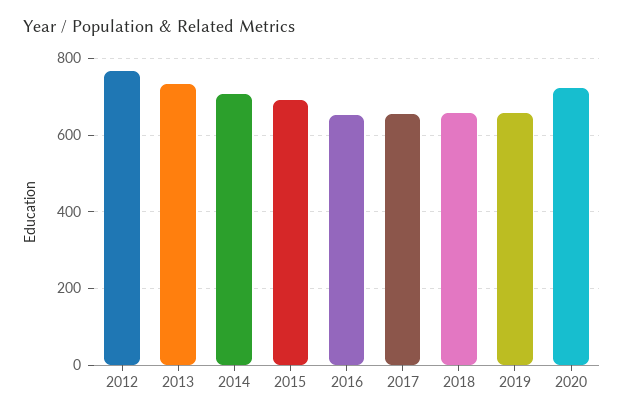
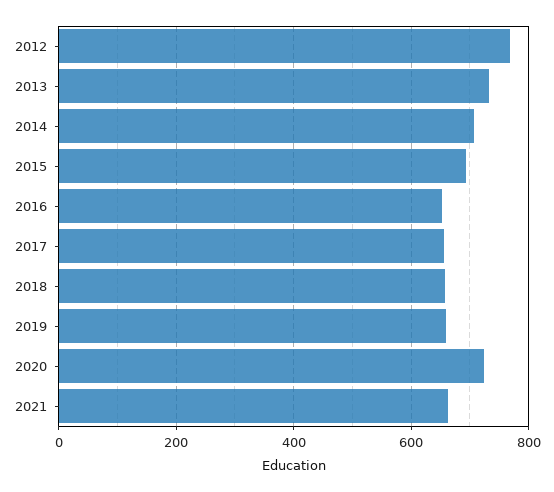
2021: none -> 660

